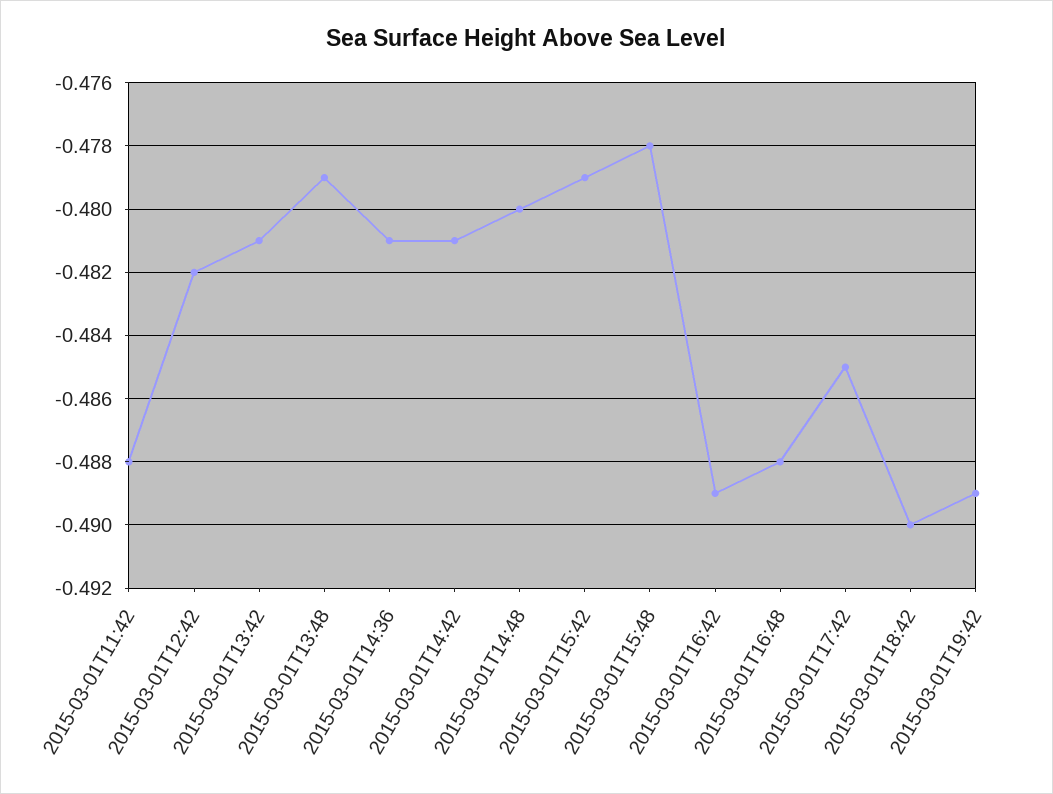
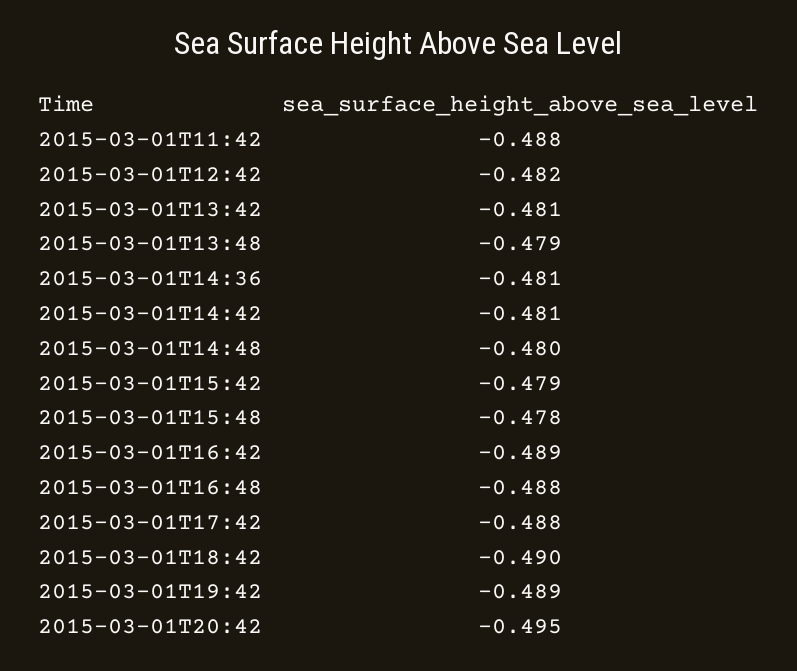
2015-03-01T17:42: -0.485 -> -0.488
2015-03-01T20:42: none -> -0.495

